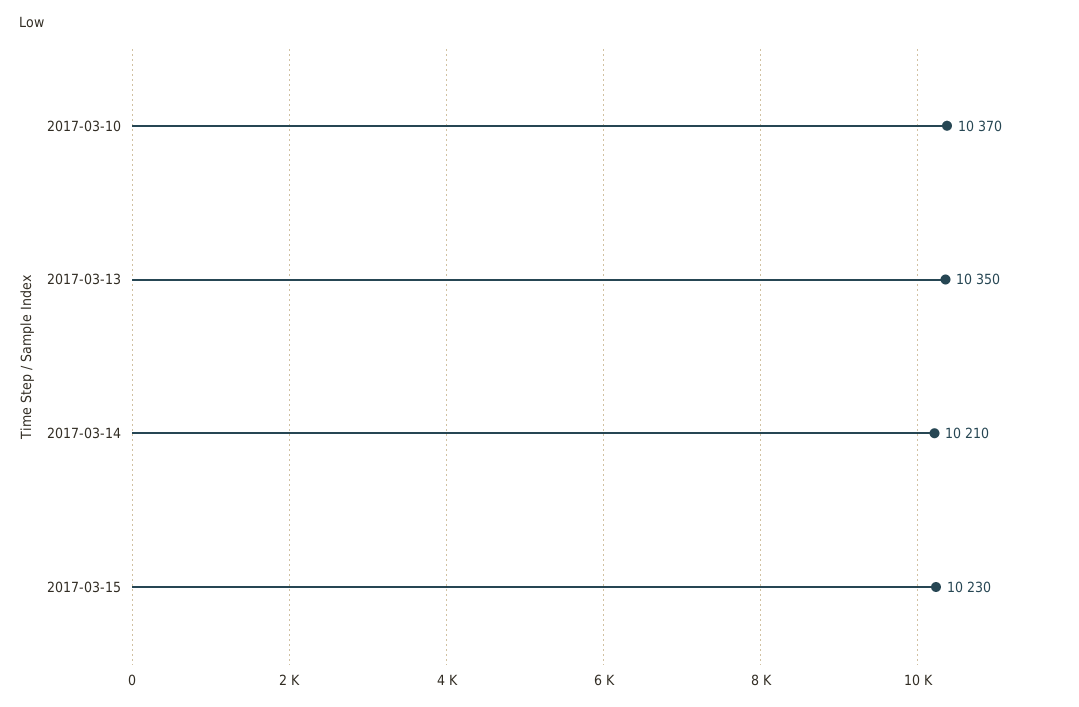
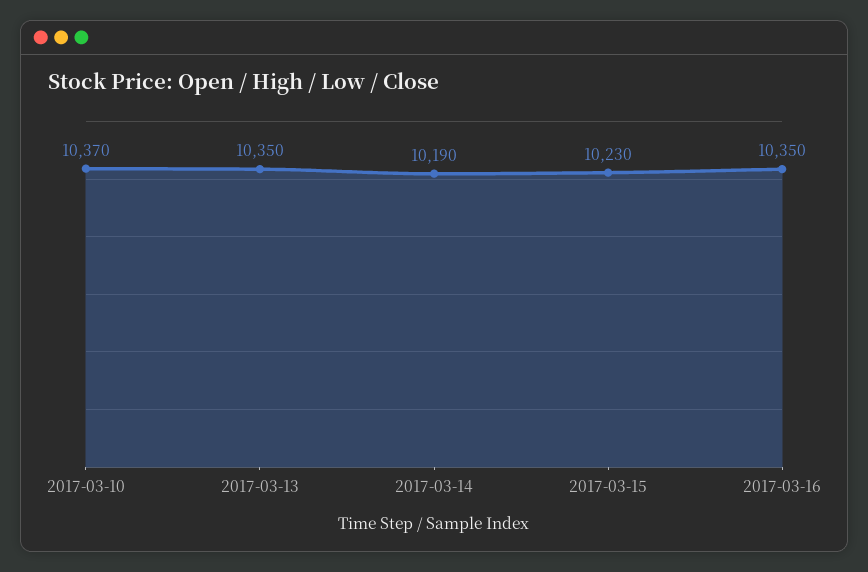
2017-03-14: 10210 -> 10190
2017-03-16: none -> 10350

